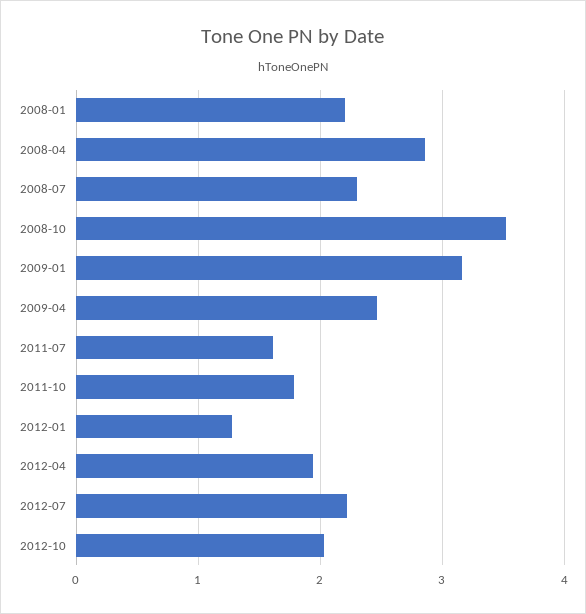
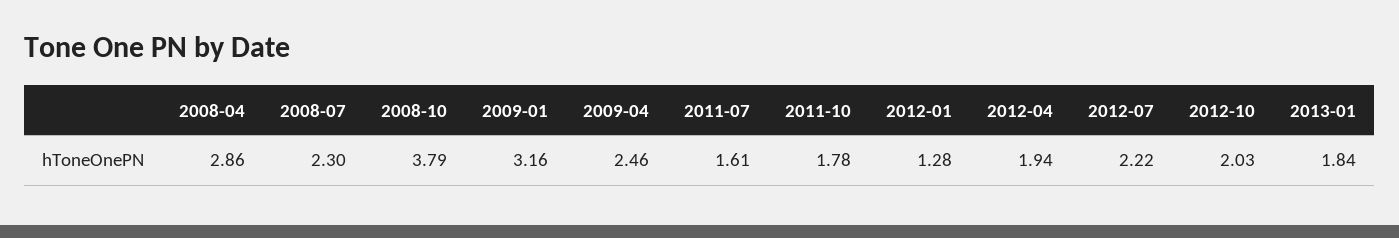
2008-01: 2.2 -> none
2008-10: 3.5 -> 3.79
2013-01: none -> 1.84

